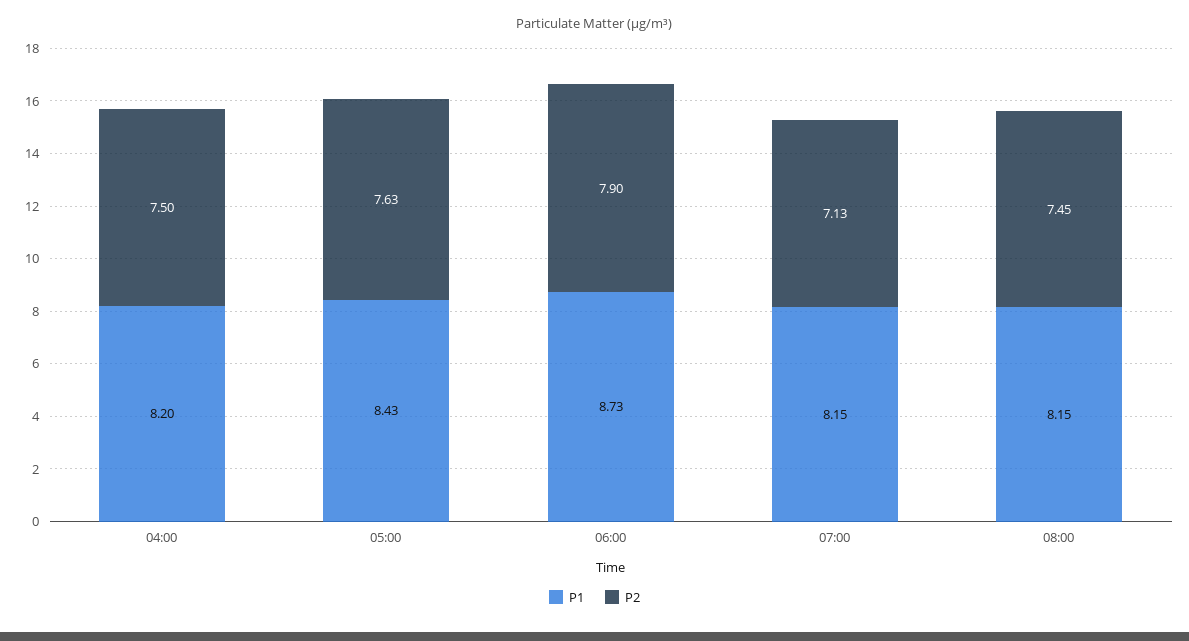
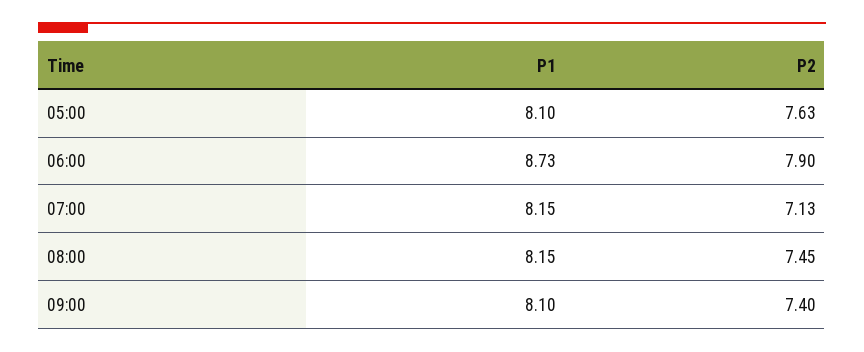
P1, 04:00: 8.2 -> none
P2, 04:00: 7.5 -> none
P1, 05:00: 8.43 -> 8.1
P1, 09:00: none -> 8.1
P2, 09:00: none -> 7.4

